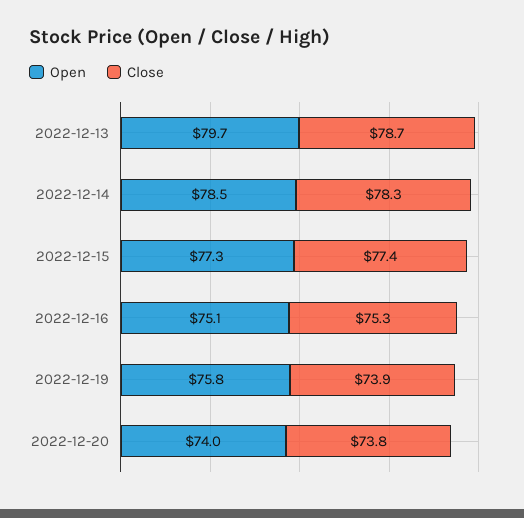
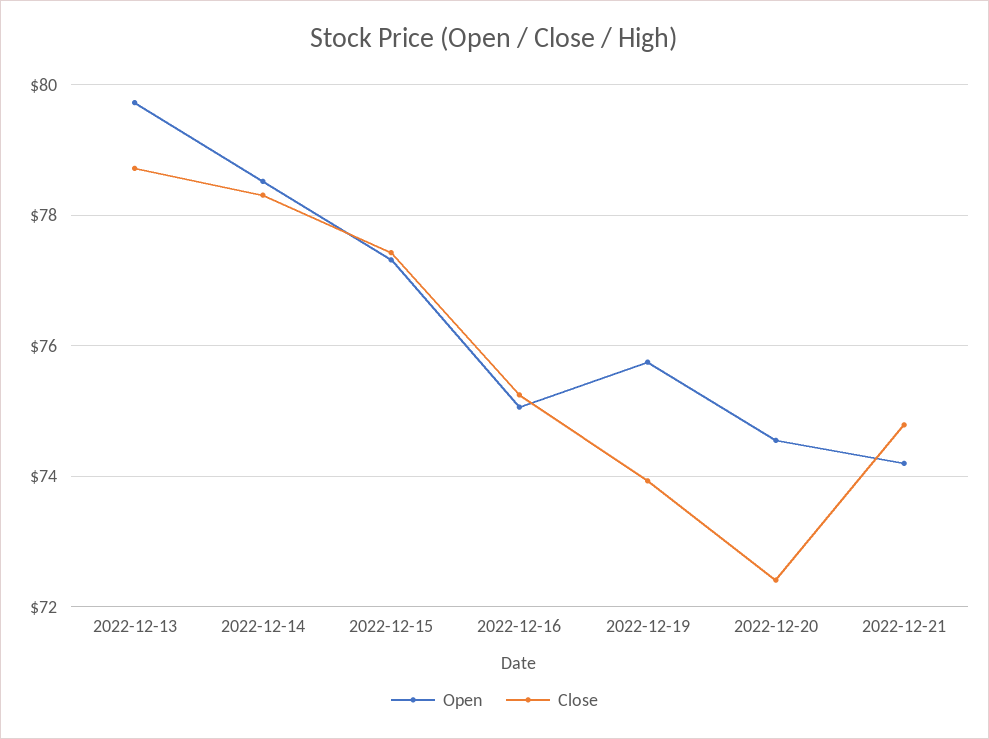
Open, 2022-12-20: 74 -> 74.6
Close, 2022-12-20: 73.8 -> 72.4
Open, 2022-12-21: none -> 74.2
Close, 2022-12-21: none -> 74.8

